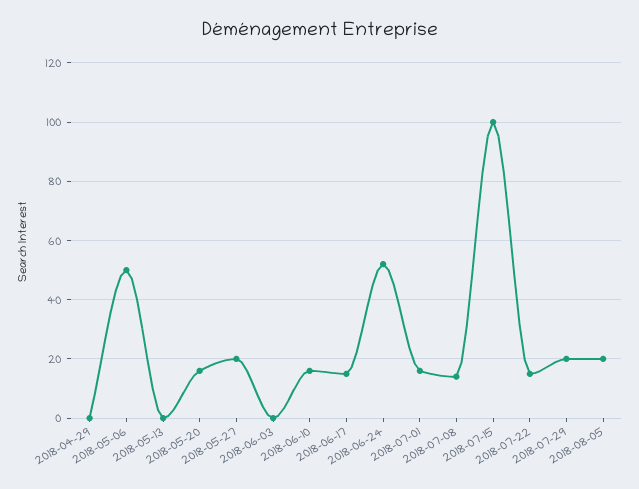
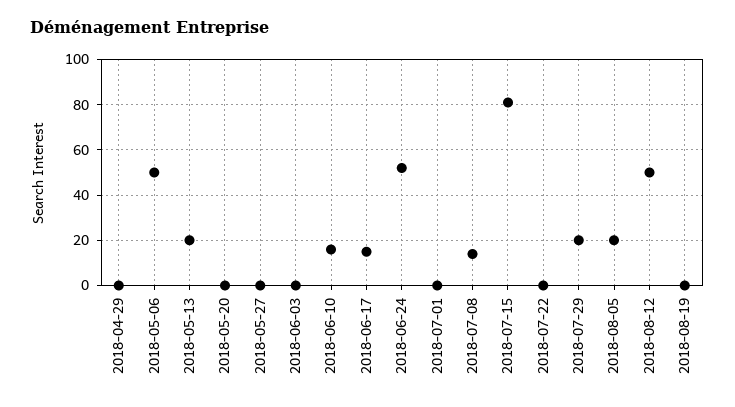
2018-05-13: 0 -> 20
2018-05-20: 15 -> 0
2018-05-27: 20 -> 0
2018-07-01: 15 -> 0
2018-07-15: 100 -> 80
2018-07-22: 15 -> 0
2018-08-12: none -> 50
2018-08-19: none -> 0

